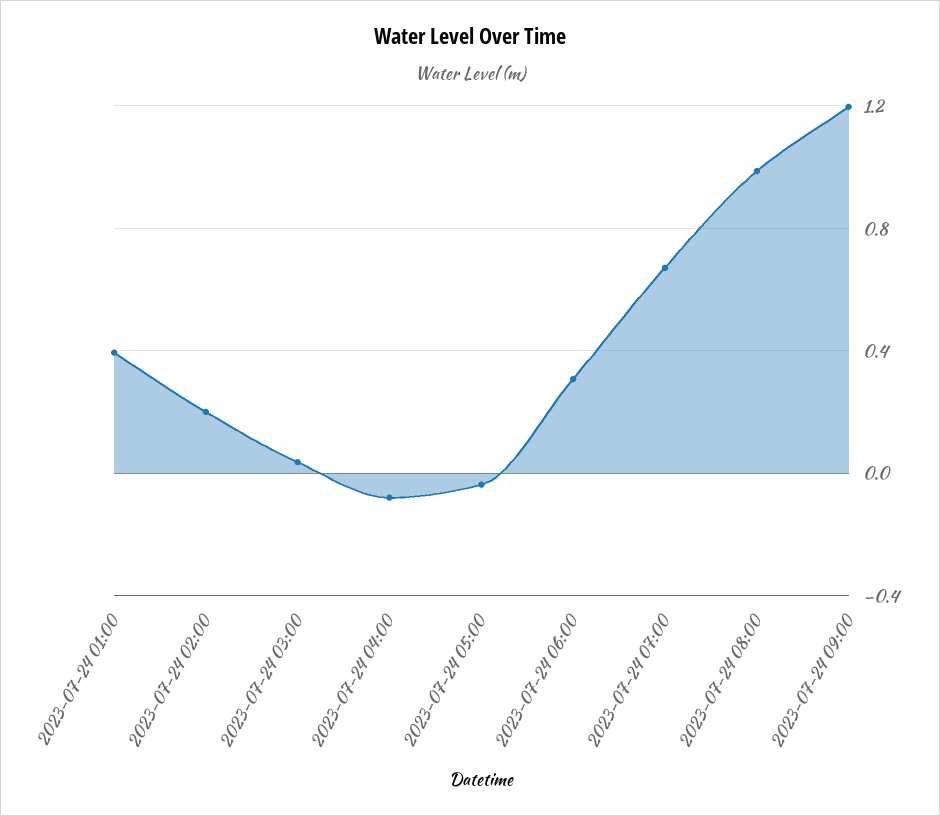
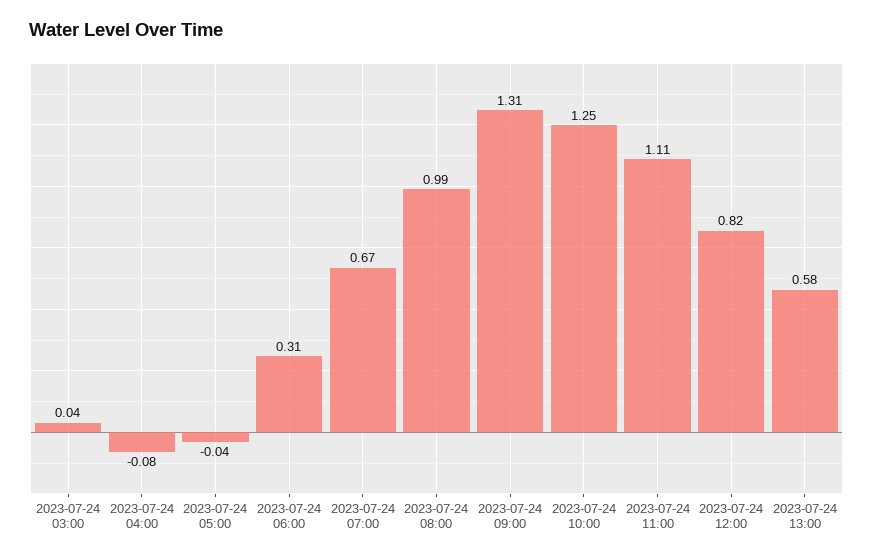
2023-07-24 01:00: 0.4 -> none
2023-07-24 02:00: 0.2 -> none
2023-07-24 09:00: 1.2 -> 1.31
2023-07-24 10:00: none -> 1.25
2023-07-24 11:00: none -> 1.11
2023-07-24 12:00: none -> 0.82
2023-07-24 13:00: none -> 0.58

